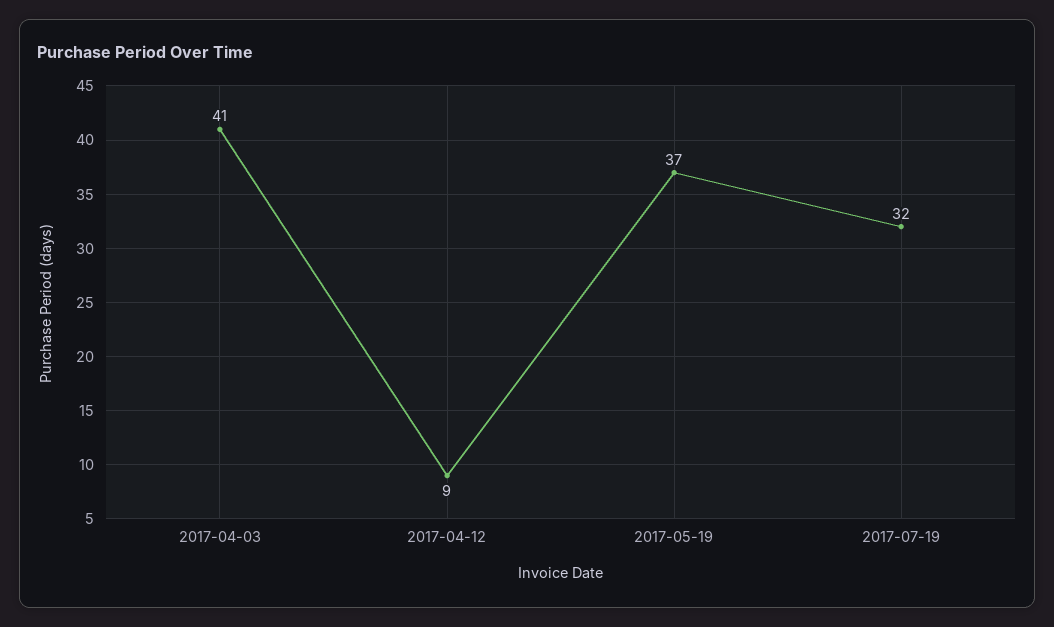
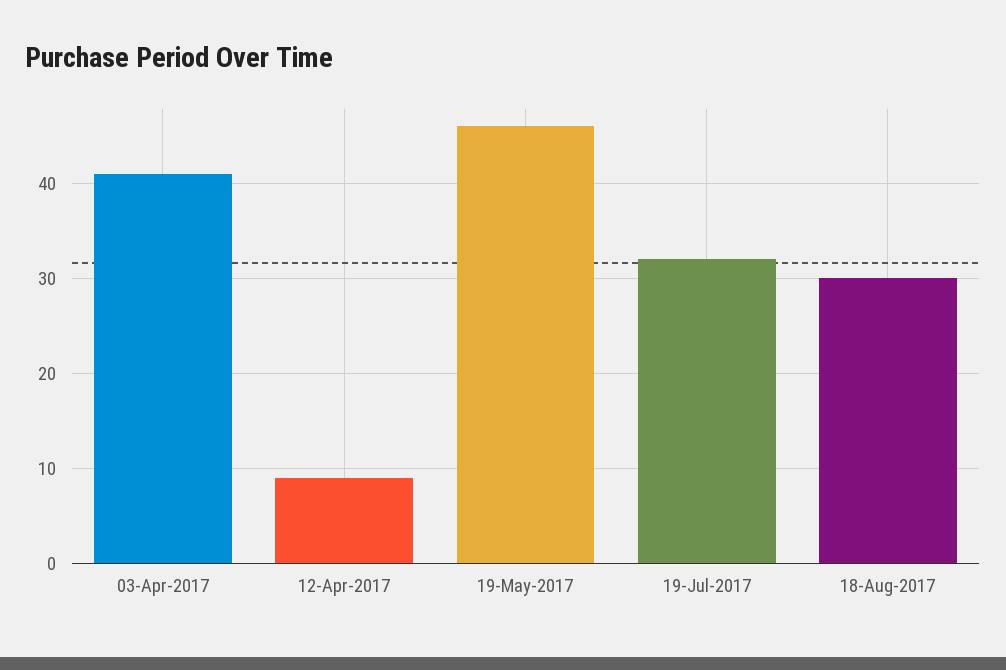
2017-05-19: 37 -> 46
18-Aug-2017: none -> 30

